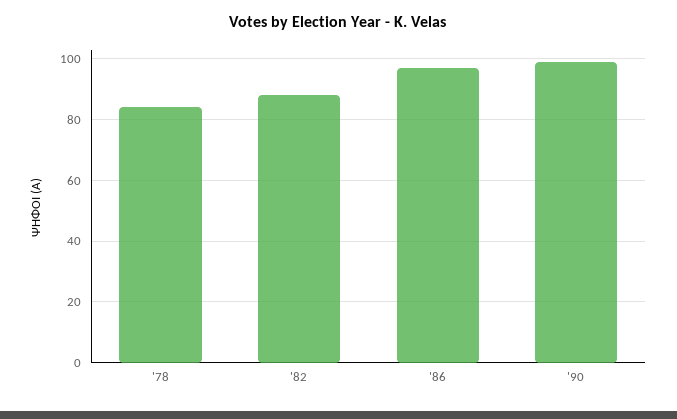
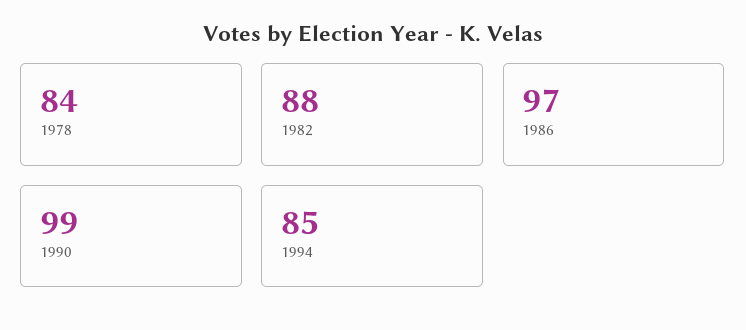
1994: none -> 85

